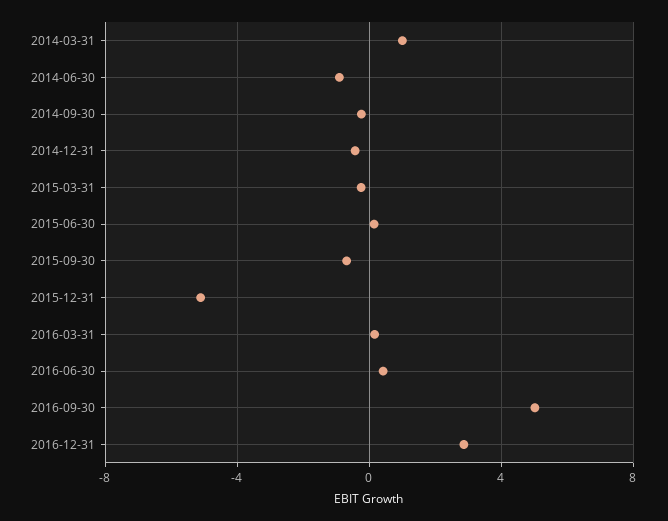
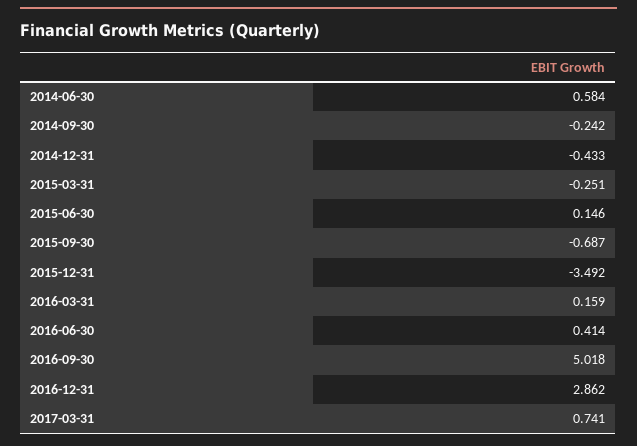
2014-03-31: 1 -> none
2014-06-30: -1 -> 0.584
2015-12-31: -5 -> -3.492
2017-03-31: none -> 0.741

